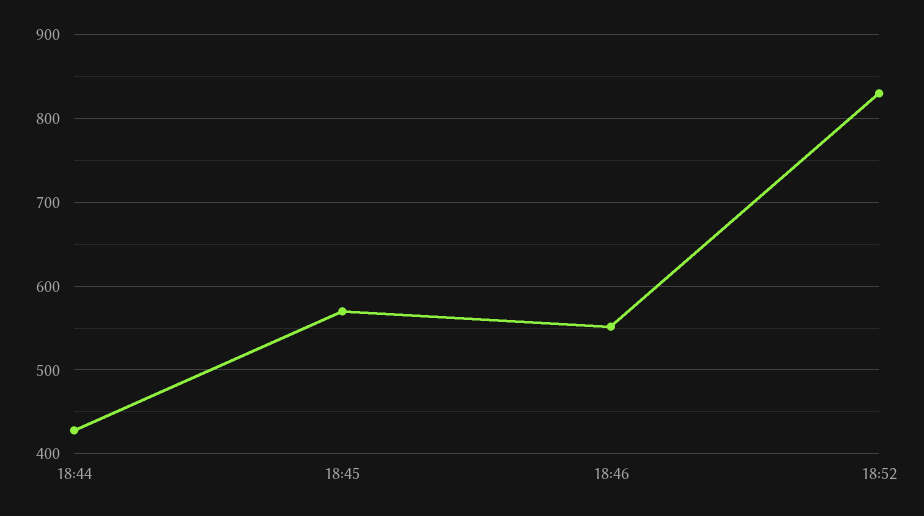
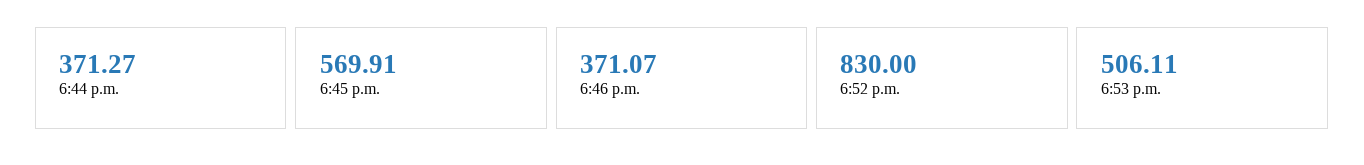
18:44: 430 -> 371.27
18:46: 550 -> 371.07
6:53 p.m.: none -> 506.11

